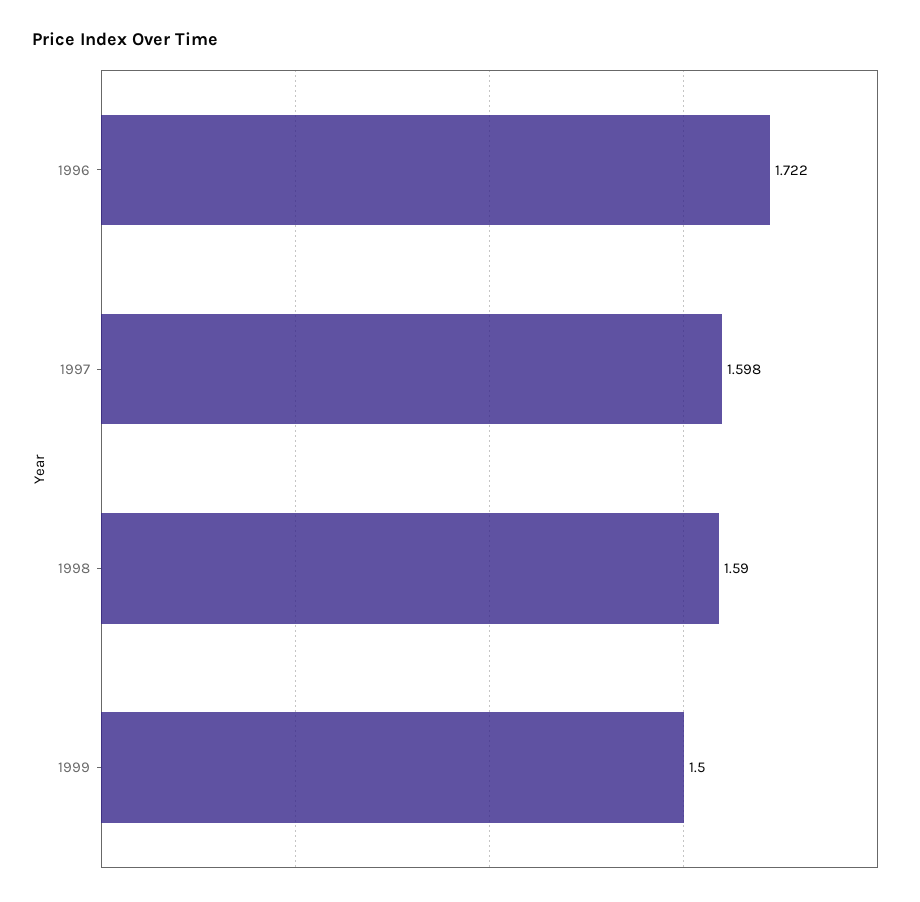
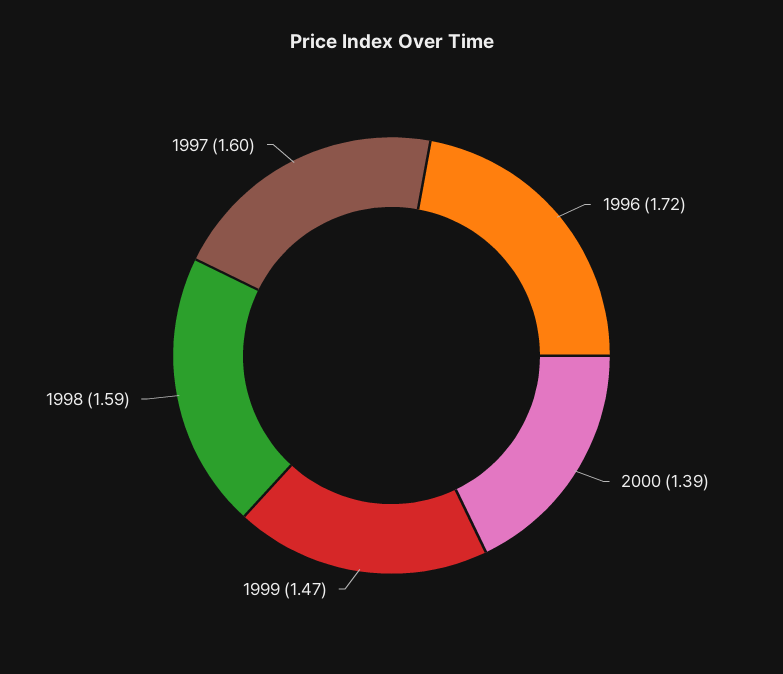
1999: 1.5 -> 1.47
2000: none -> 1.39

